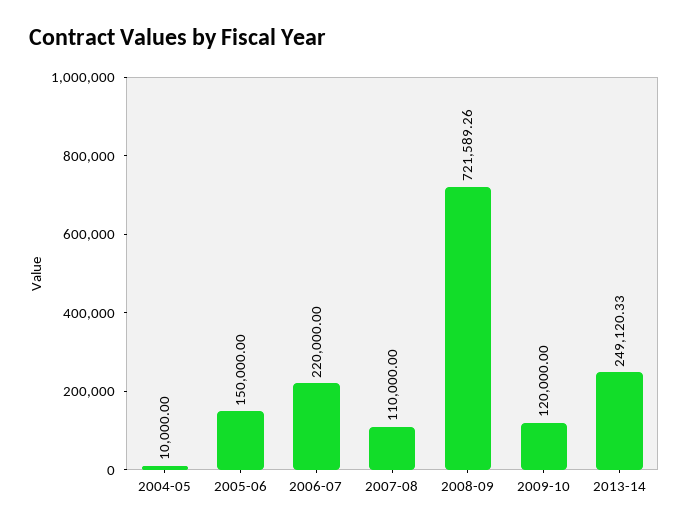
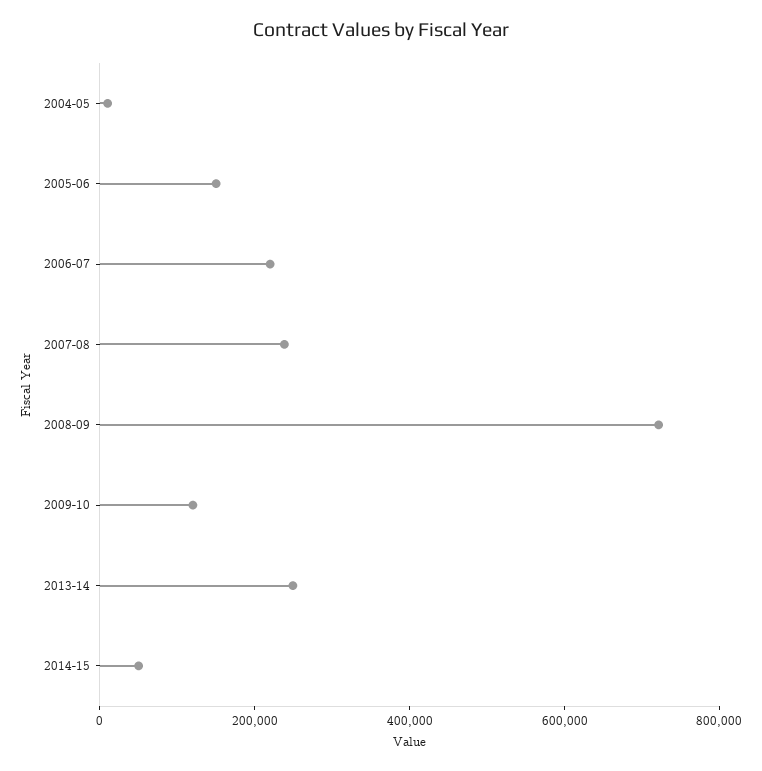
2007-08: 110000 -> 250000
2014-15: none -> 50000

